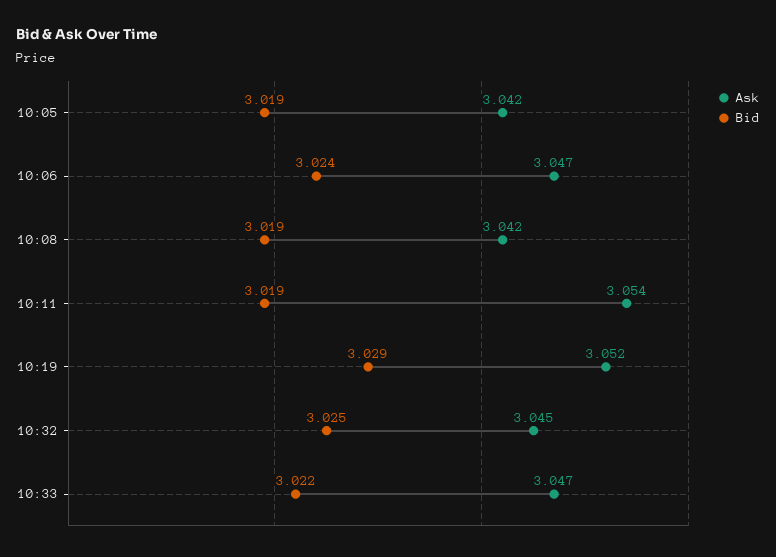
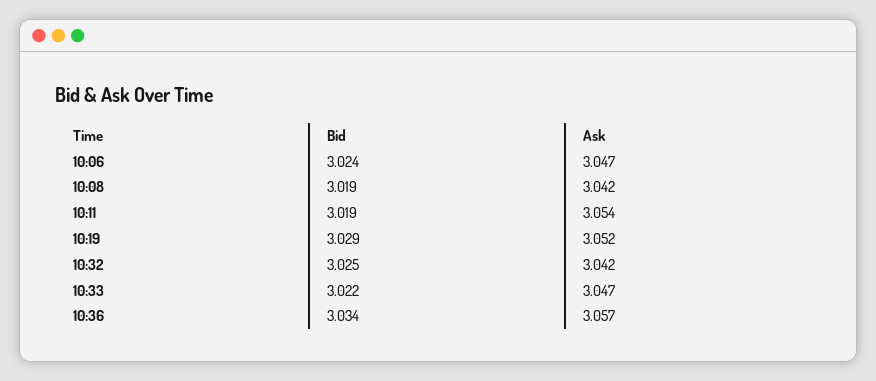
Ask, 10:05: 3.042 -> none
Bid, 10:05: 3.019 -> none
Ask, 10:32: 3.045 -> 3.042
Bid, 10:36: none -> 3.034
Ask, 10:36: none -> 3.057

